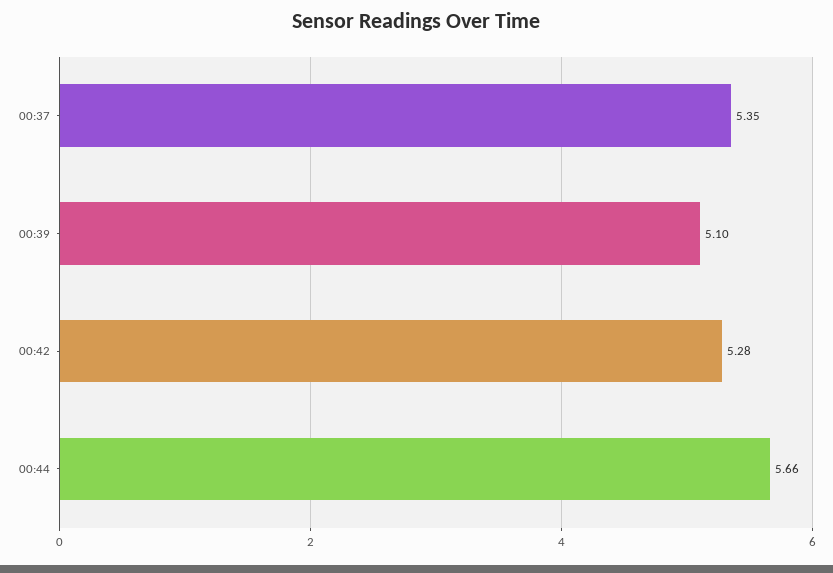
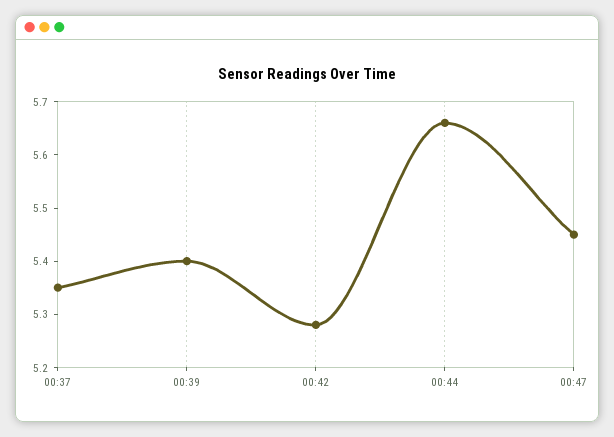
00:39: 5.1 -> 5.4
00:47: none -> 5.45

